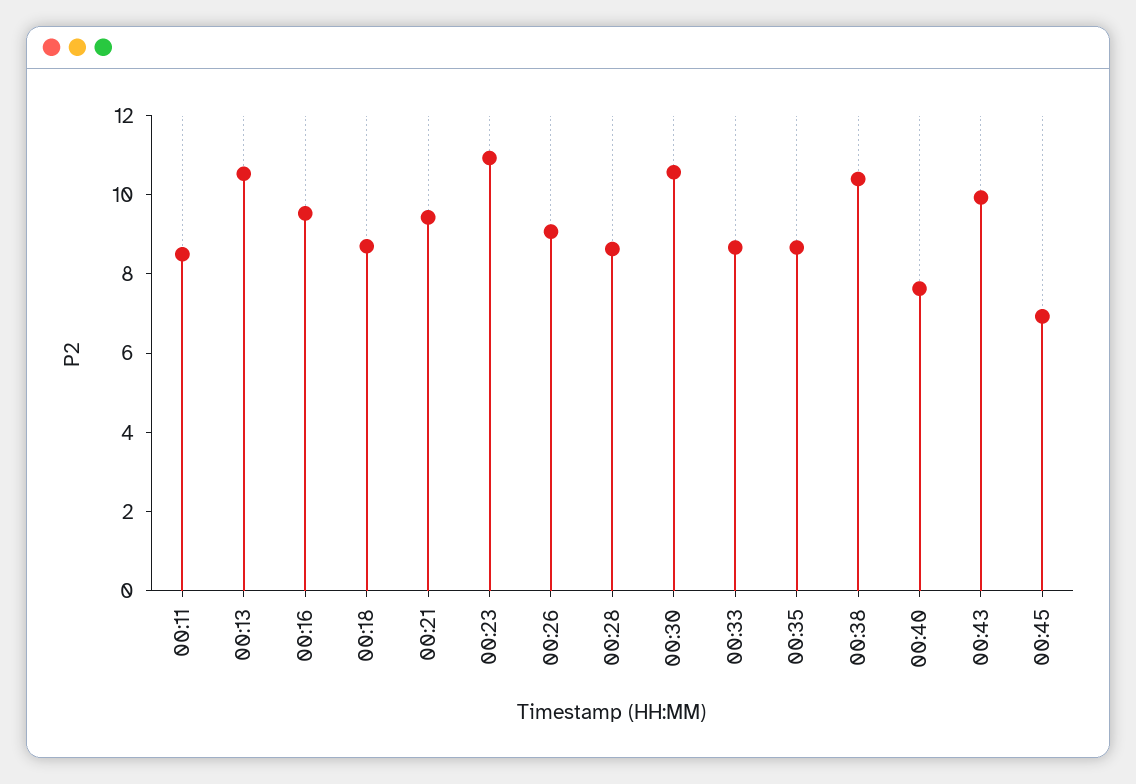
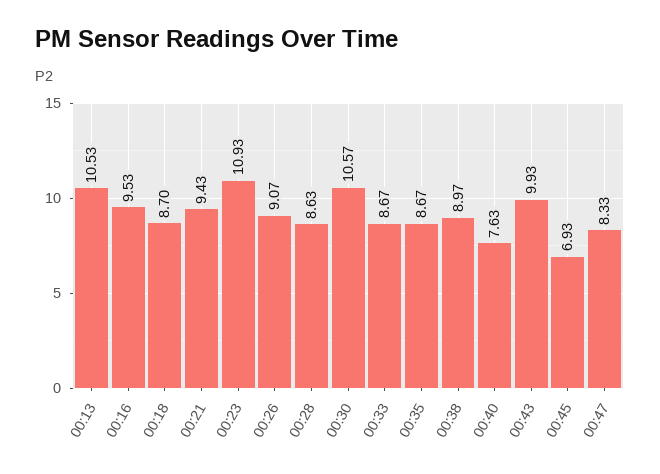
00:11: 8.5 -> none
00:38: 10.5 -> 8.97
00:47: none -> 8.33

